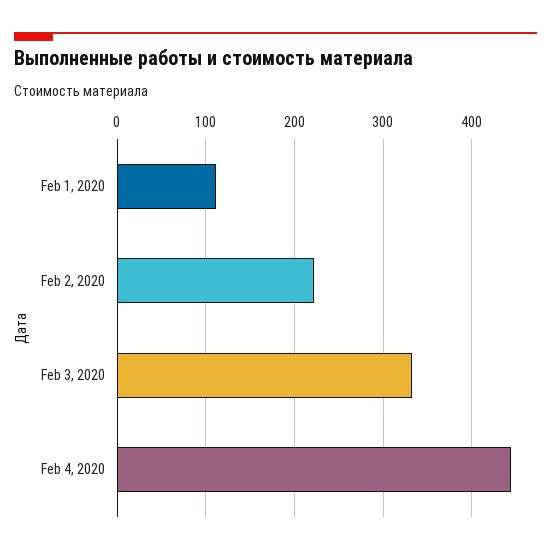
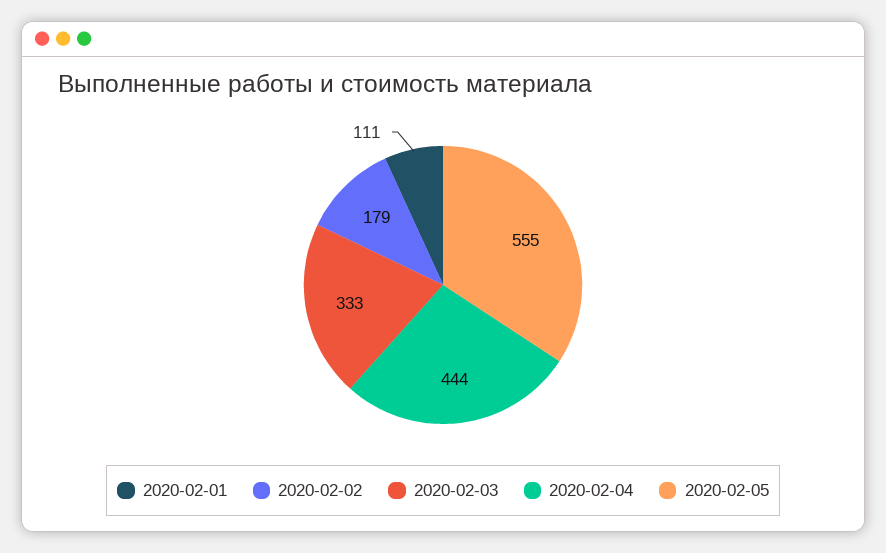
Feb 2, 2020: 220 -> 179
2020-02-05: none -> 555

